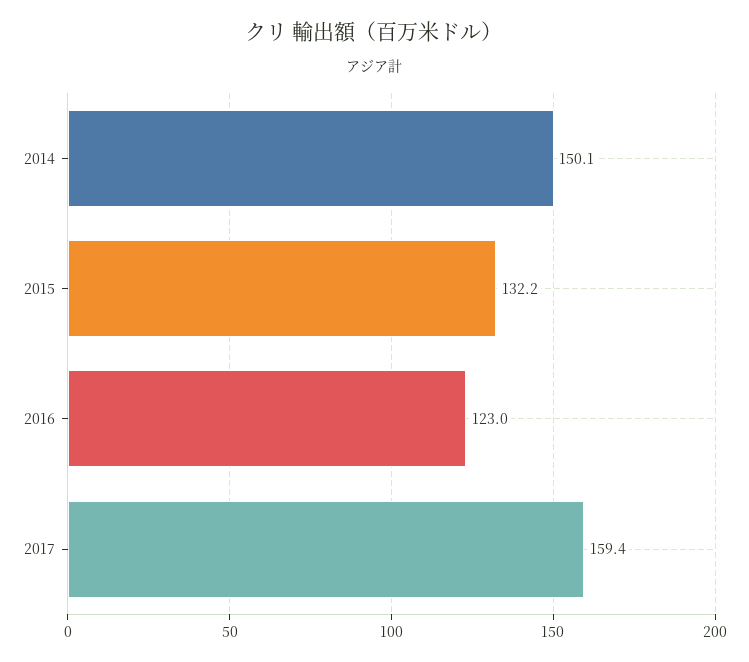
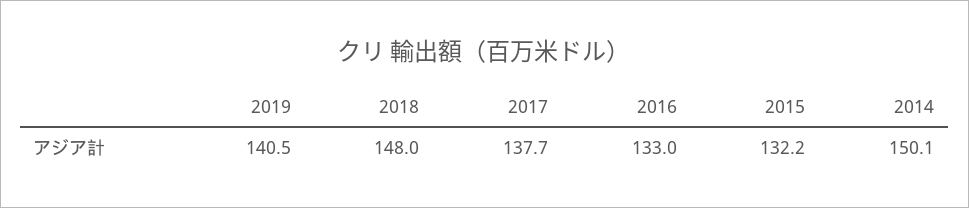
2016: 123 -> 133
2017: 159.4 -> 137.7
2019: none -> 140.5
2018: none -> 148

